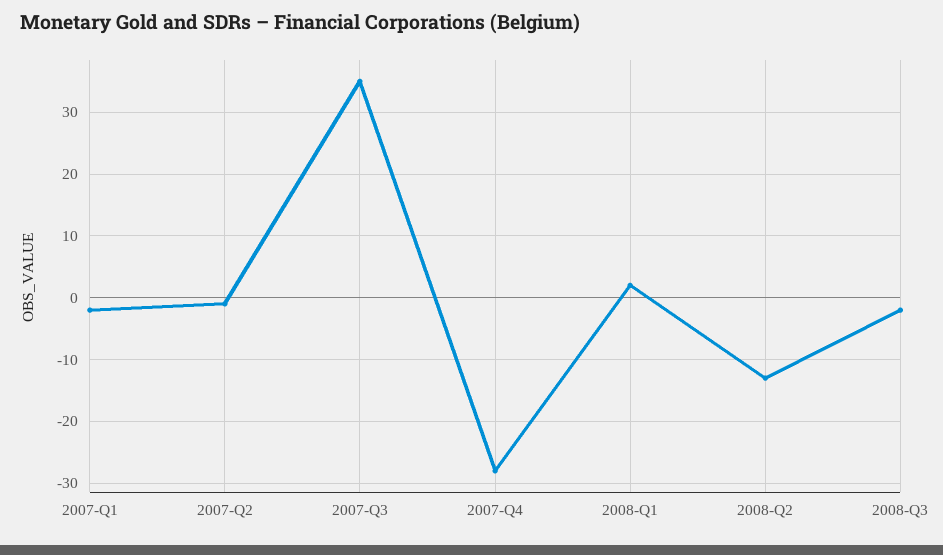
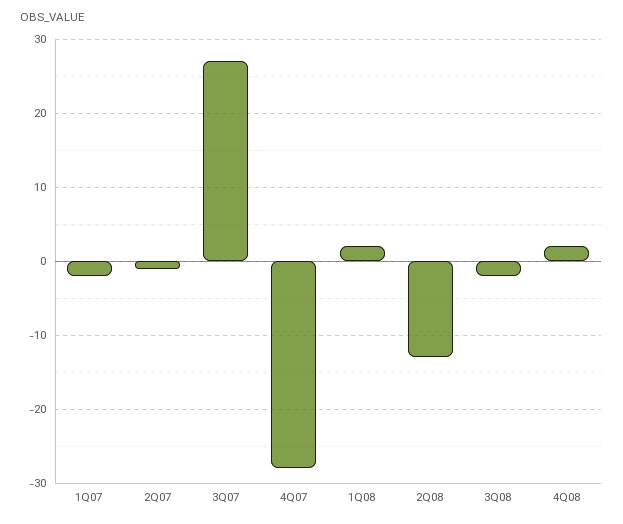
2007-Q3: 35 -> 27
4Q08: none -> 2

